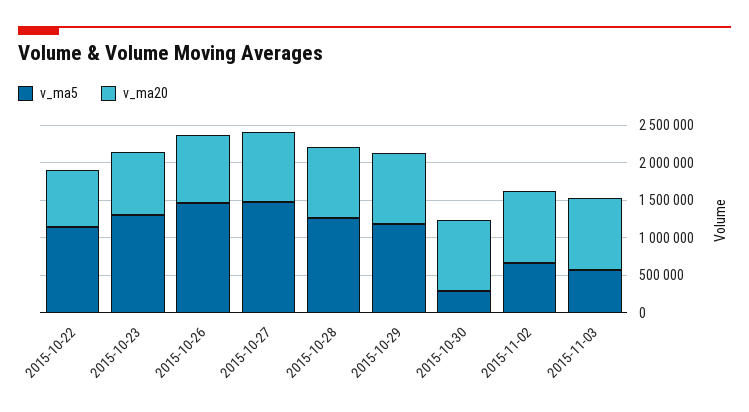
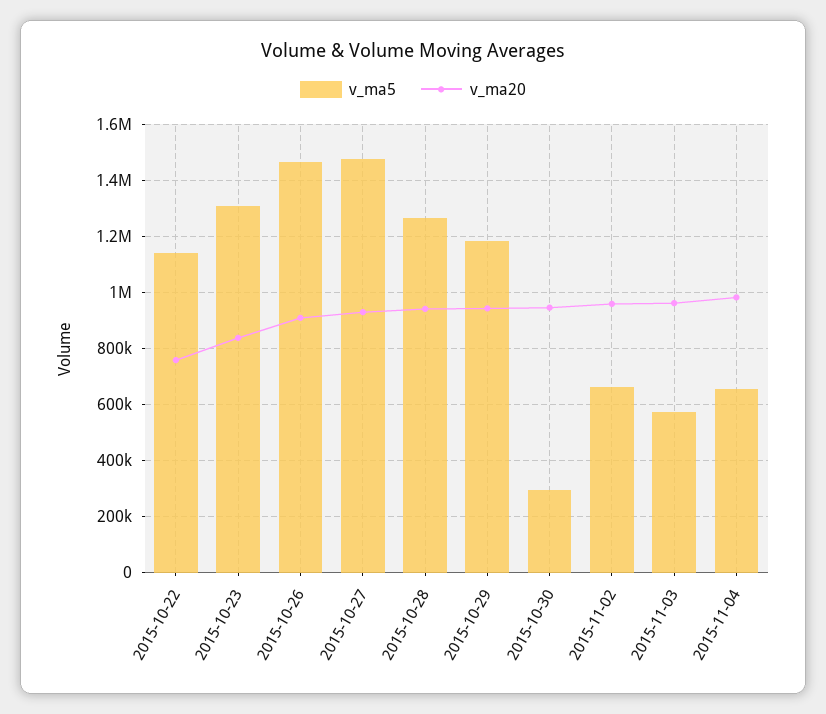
v_ma5, 2015-11-04: none -> 650000
v_ma20, 2015-11-04: none -> 975000

